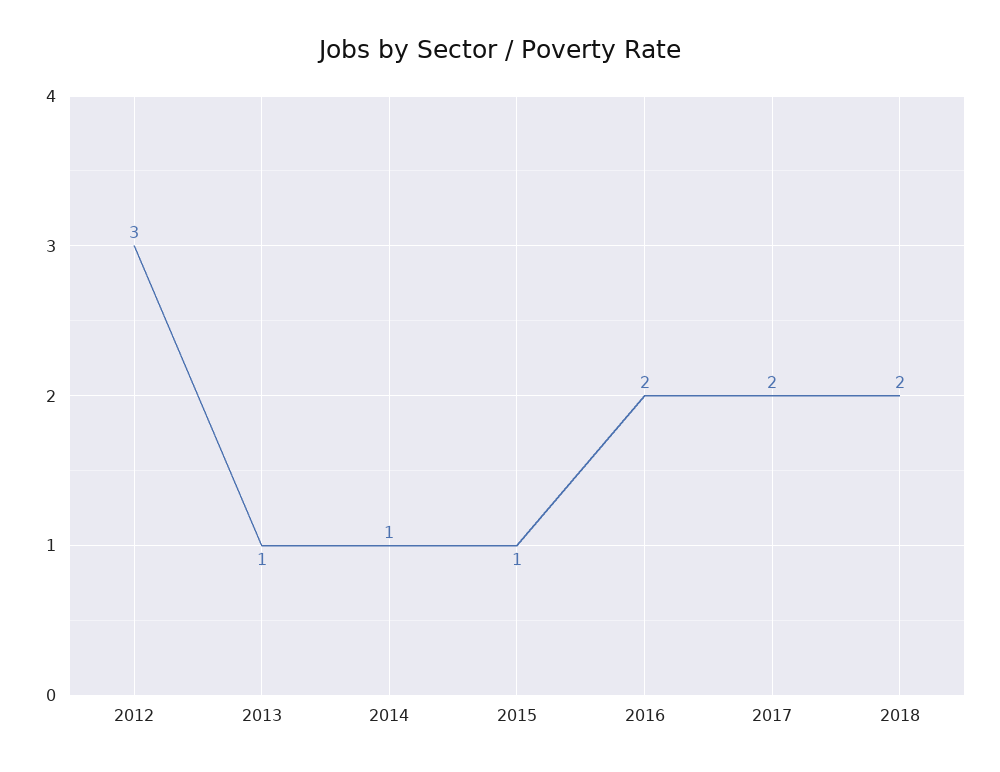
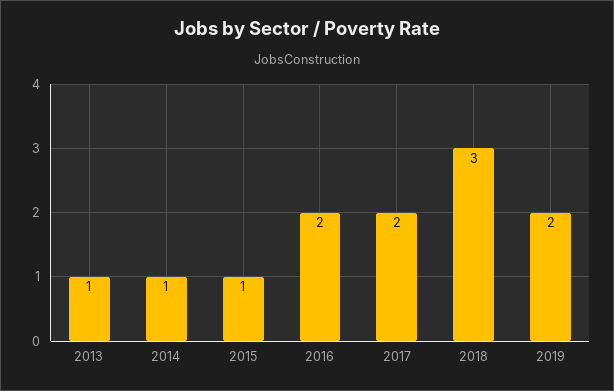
2012: 3 -> none
2018: 2 -> 3
2019: none -> 2

